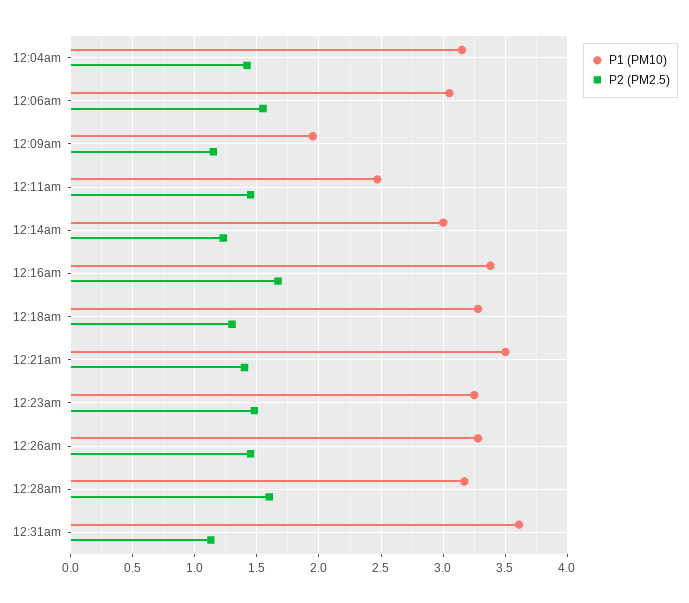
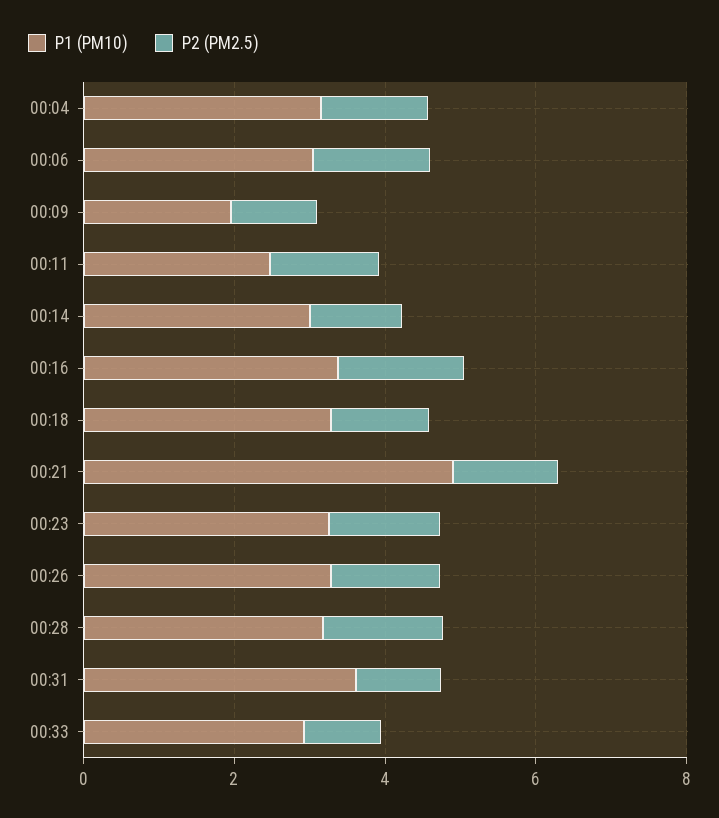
P1 (PM10), 12:21am: 3.5 -> 5
P1 (PM10), 00:33: none -> 3
P2 (PM2.5), 00:33: none -> 1

